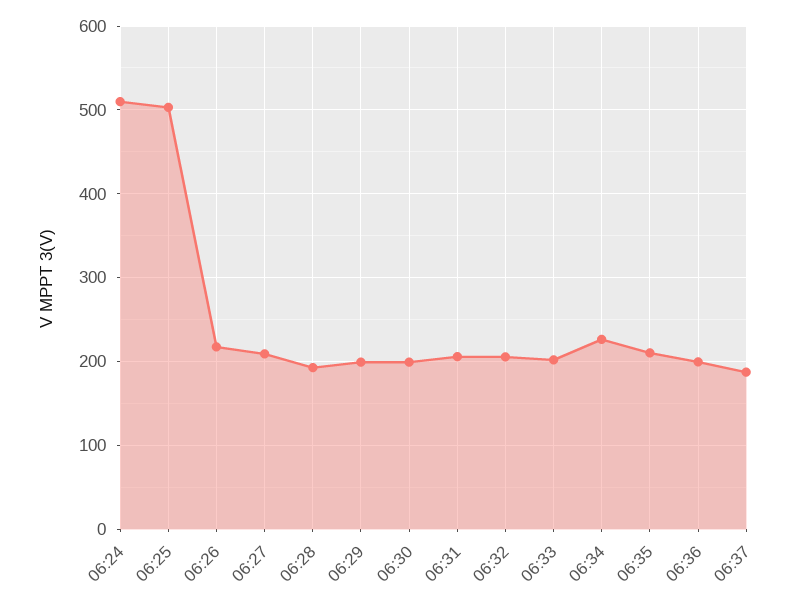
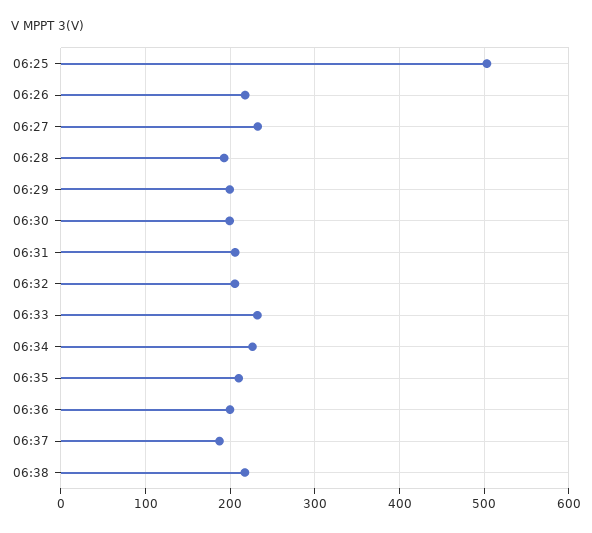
06:24: 510 -> none
06:27: 210 -> 230
06:33: 200 -> 230
06:38: none -> 220

